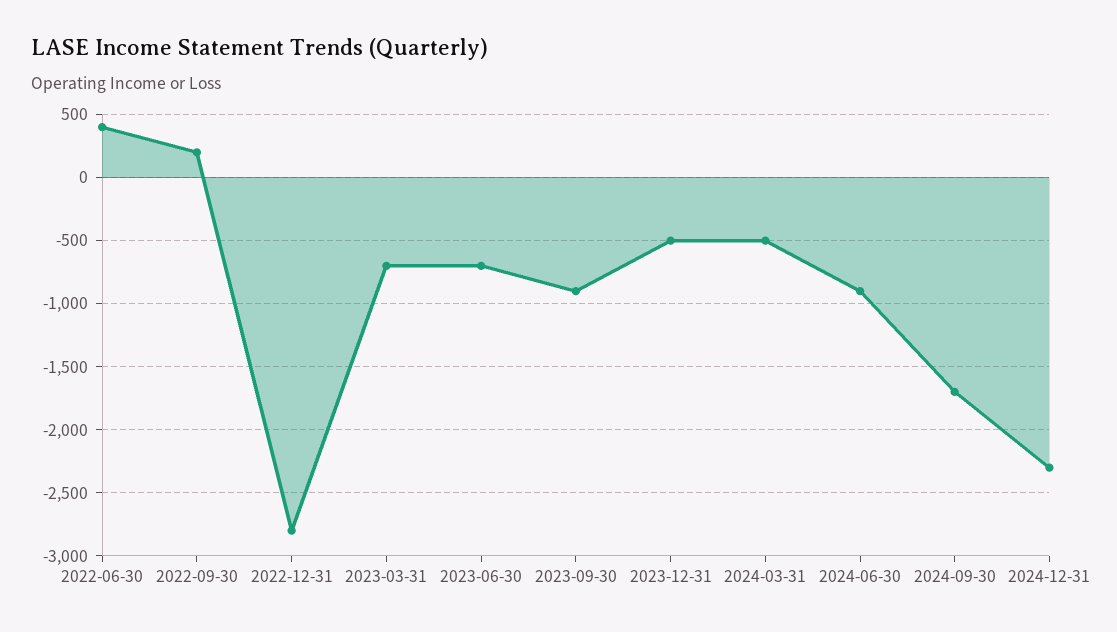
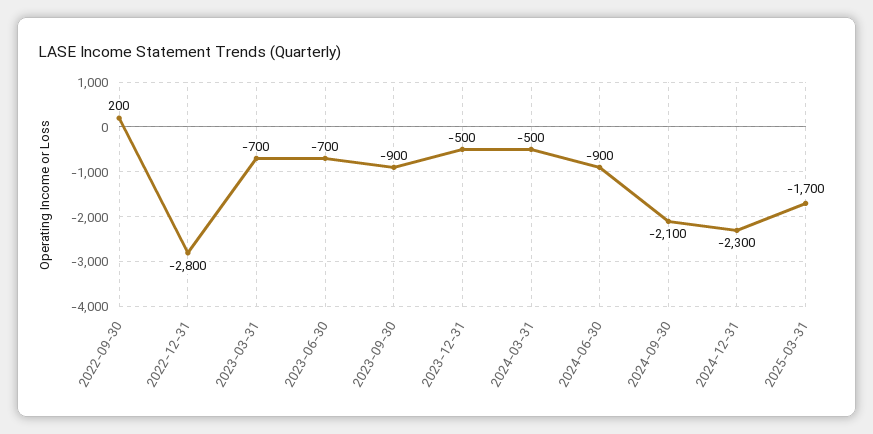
2022-06-30: 400 -> none
2024-09-30: -1700 -> -2100
2025-03-31: none -> -1700

